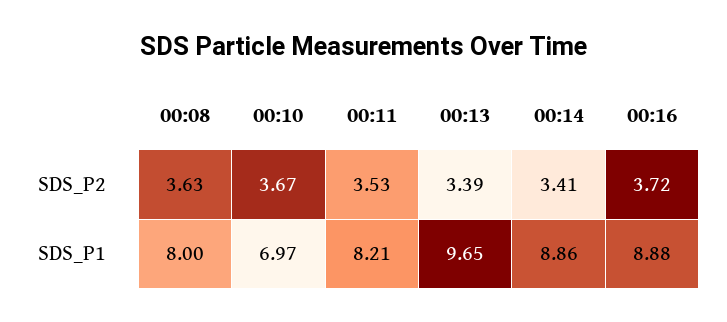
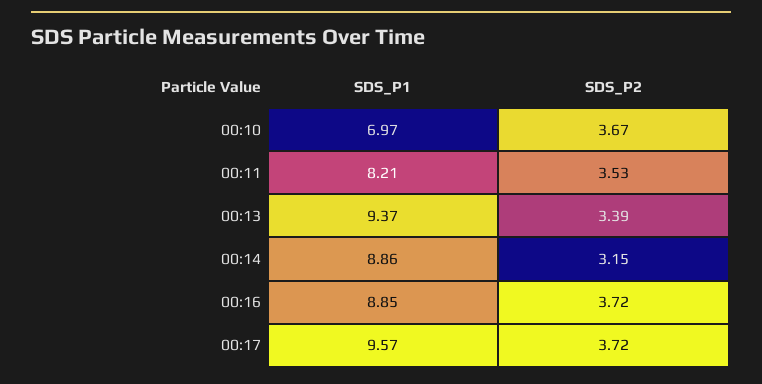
00:08, SDS_P2: 3.63 -> none
00:14, SDS_P2: 3.41 -> 3.15
00:08, SDS_P1: 8 -> none
00:13, SDS_P1: 9.65 -> 9.37
00:16, SDS_P1: 8.88 -> 8.85
00:17, SDS_P1: none -> 9.57
00:17, SDS_P2: none -> 3.72

